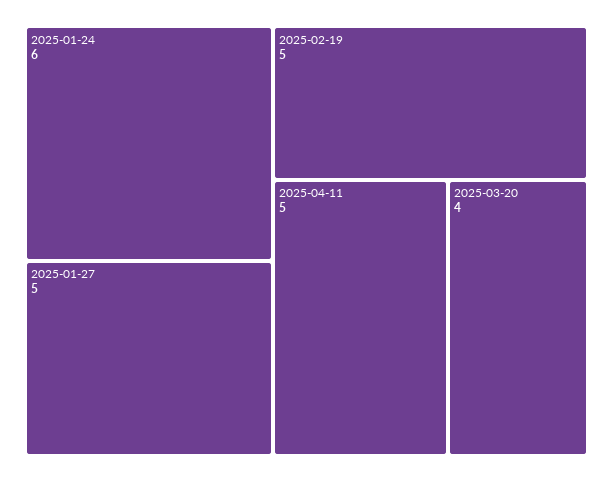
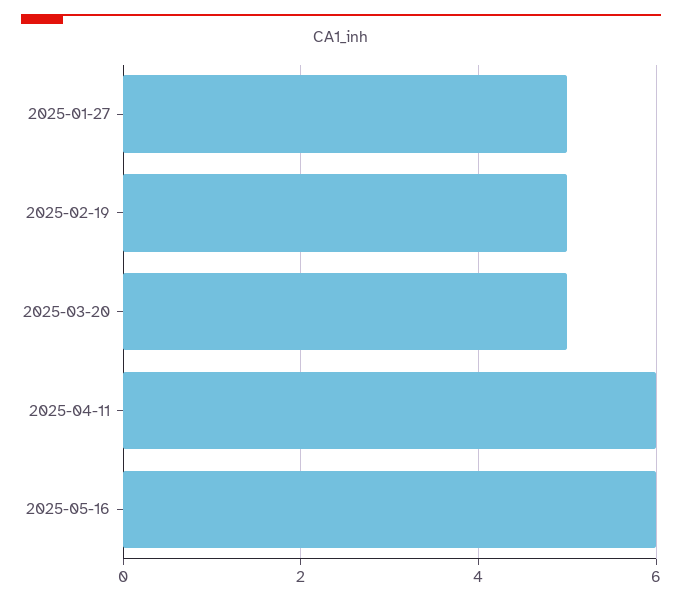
2025-01-24: 6 -> none
2025-04-11: 5 -> 6
2025-03-20: 4 -> 5
2025-05-16: none -> 6

